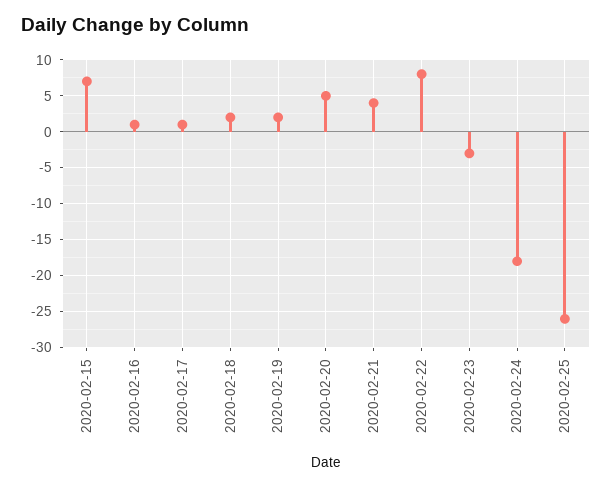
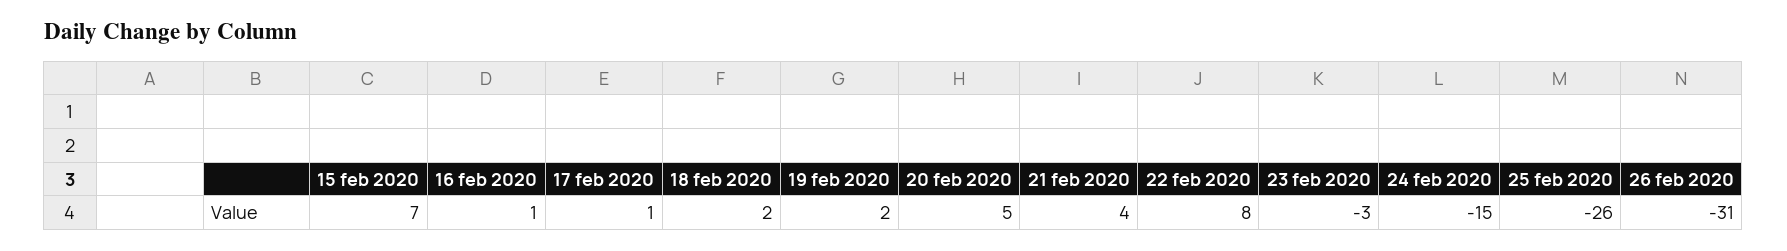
2020-02-24: -18 -> -15
26 feb 2020: none -> -31

